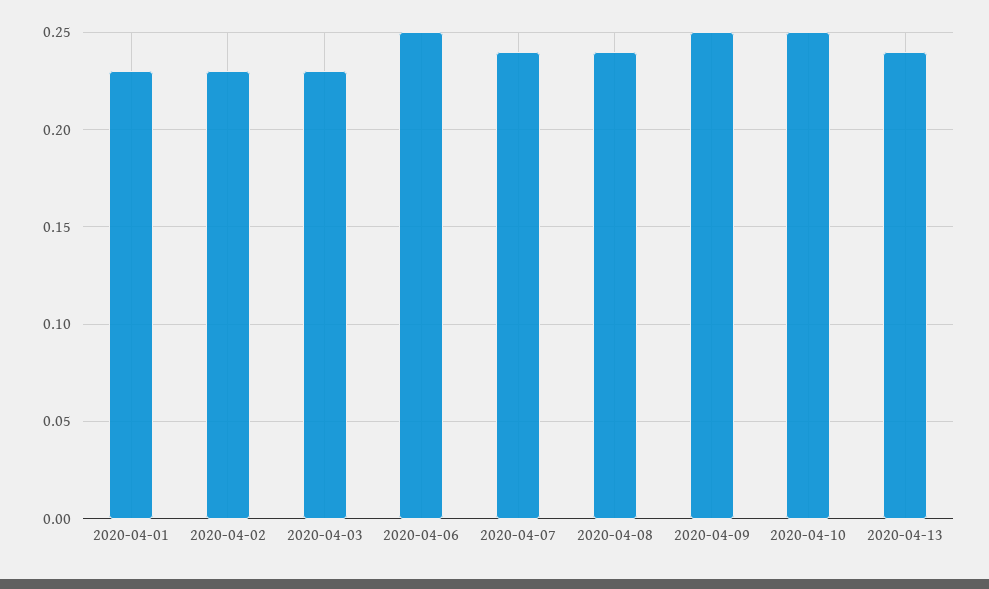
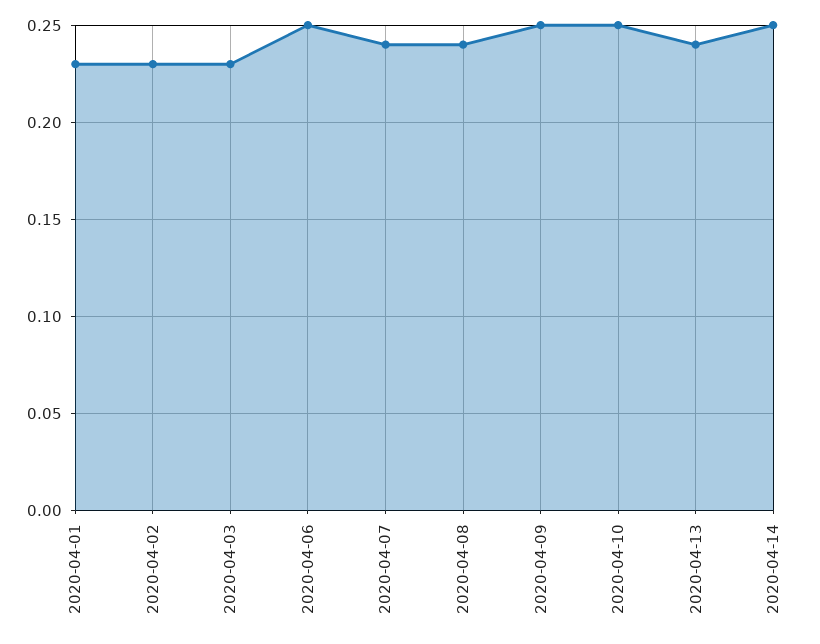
2020-04-14: none -> 0.25

